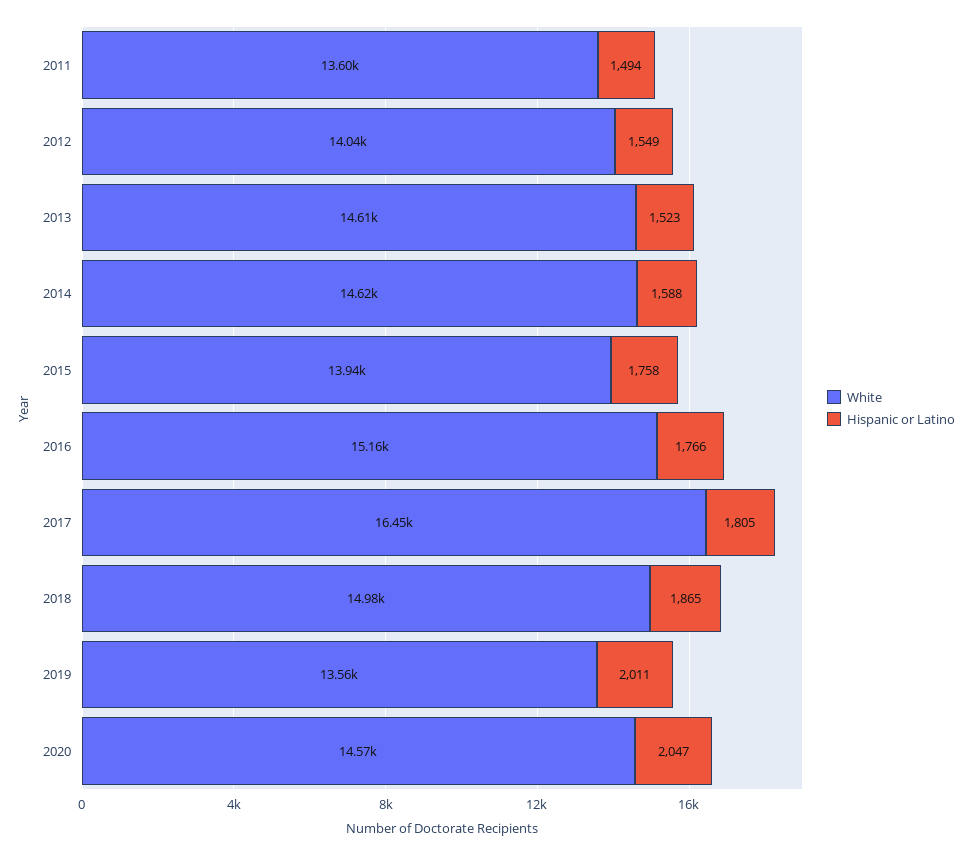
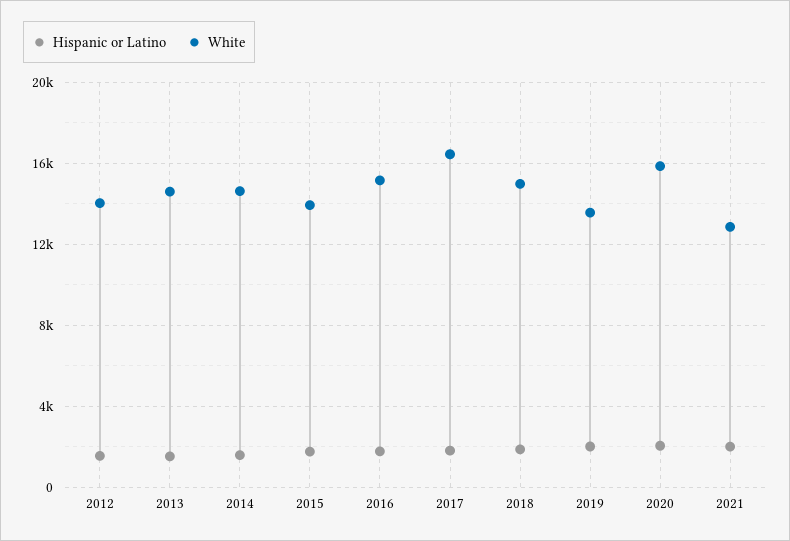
White, 2011: 13600 -> none
Hispanic or Latino, 2011: 1494 -> none
White, 2020: 14570 -> 16000
Hispanic or Latino, 2021: none -> 2000
White, 2021: none -> 13000

